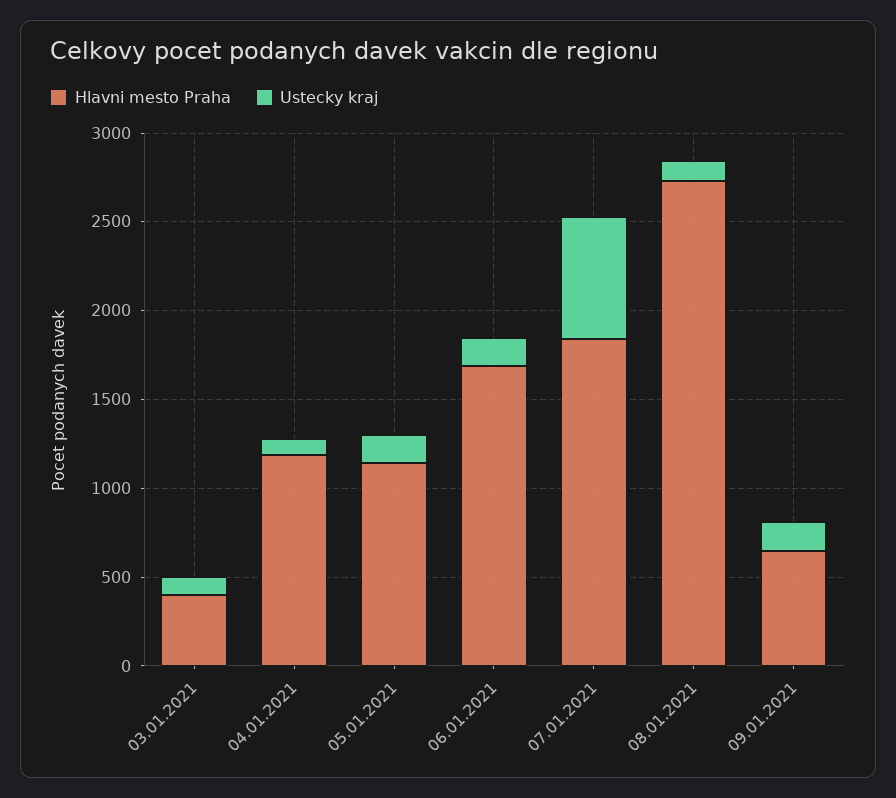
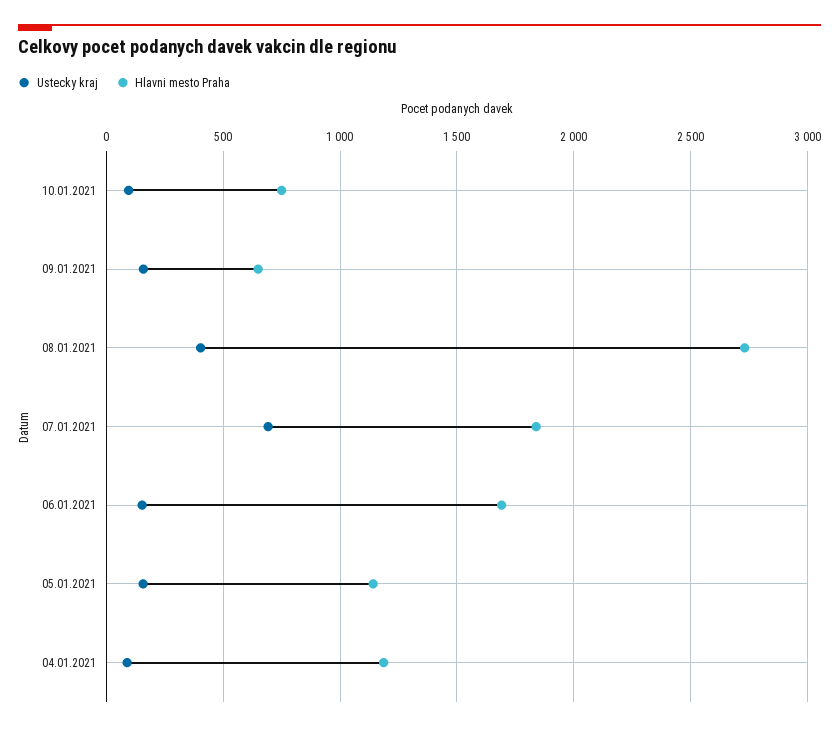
Hlavni mesto Praha, 03.01.2021: 400 -> none
Ustecky kraj, 03.01.2021: 100 -> none
Ustecky kraj, 08.01.2021: 100 -> 400
Ustecky kraj, 10.01.2021: none -> 100
Hlavni mesto Praha, 10.01.2021: none -> 750

